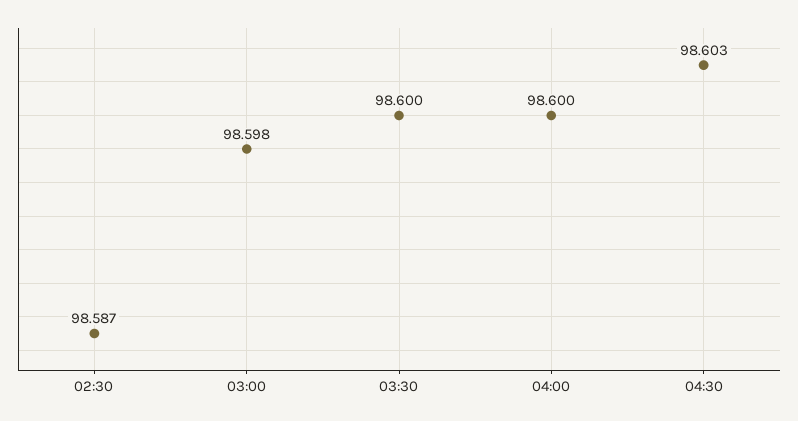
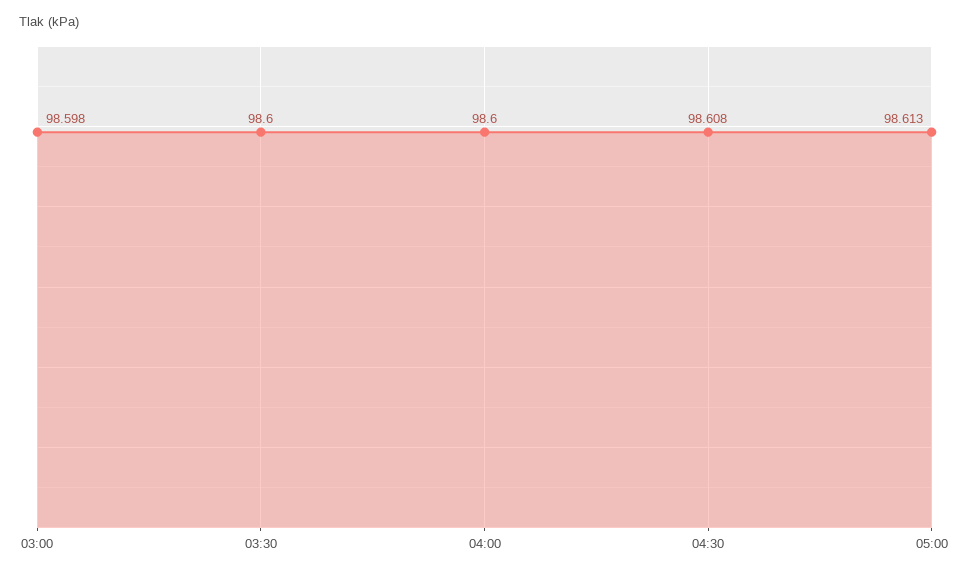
02:30: 98.587 -> none
04:30: 98.603 -> 98.608
05:00: none -> 98.613

